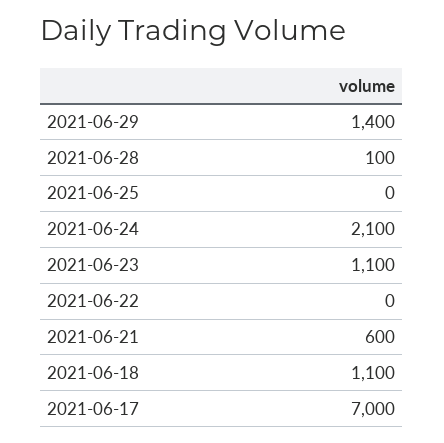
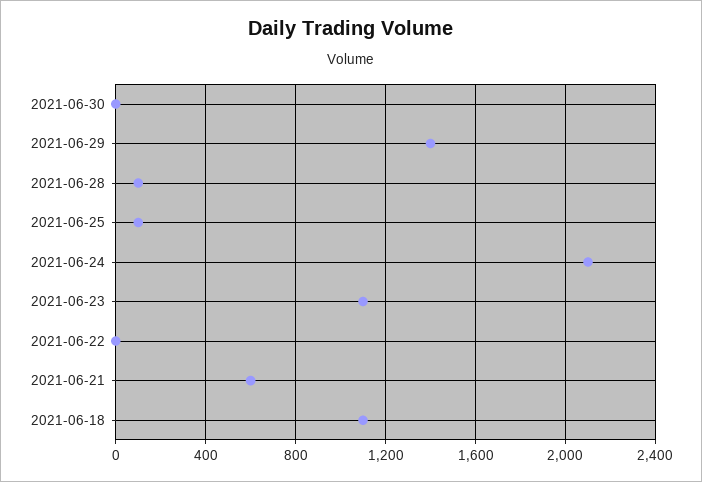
2021-06-25: 0 -> 100
2021-06-17: 7000 -> none
2021-06-30: none -> 0

